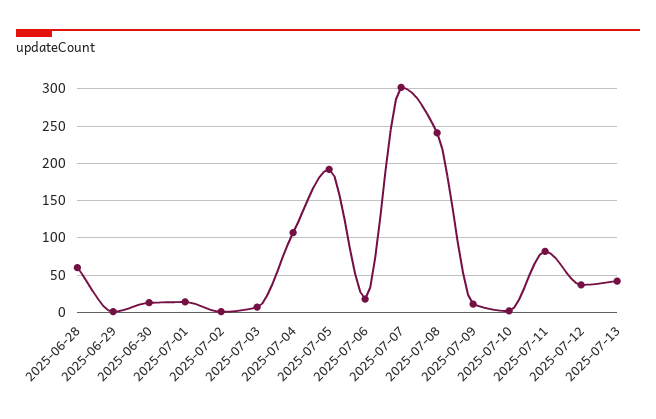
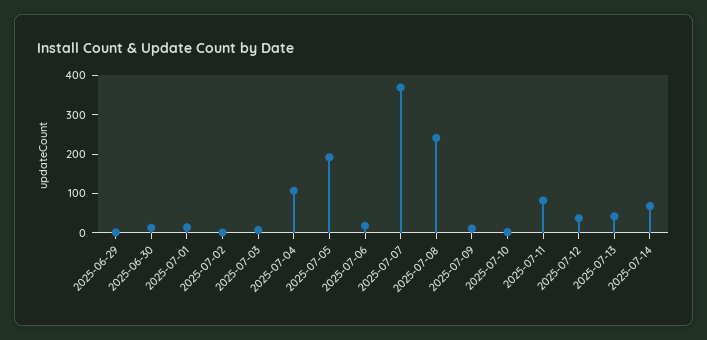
2025-06-28: 60 -> none
2025-07-07: 300 -> 375
2025-07-14: none -> 75

